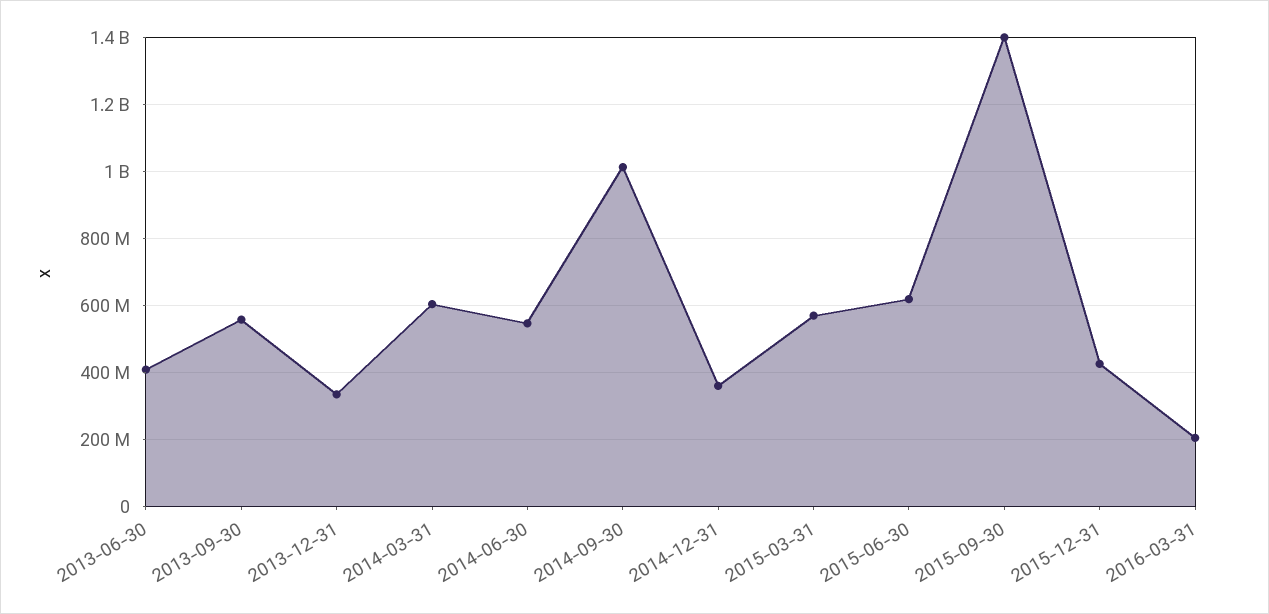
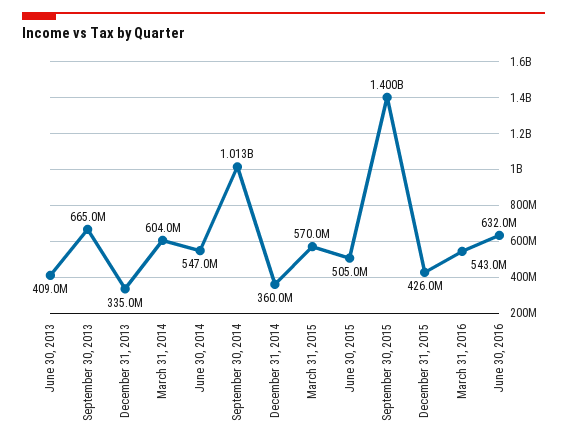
2013-09-30: 560000000 -> 665000000
2015-06-30: 620000000 -> 505000000
2016-03-31: 200000000 -> 543000000
June 30, 2016: none -> 632000000

